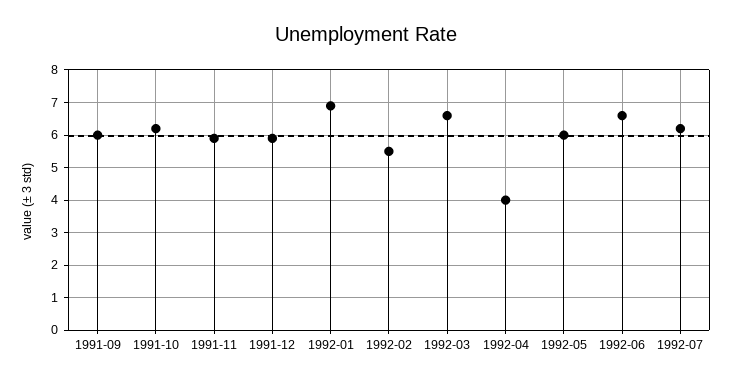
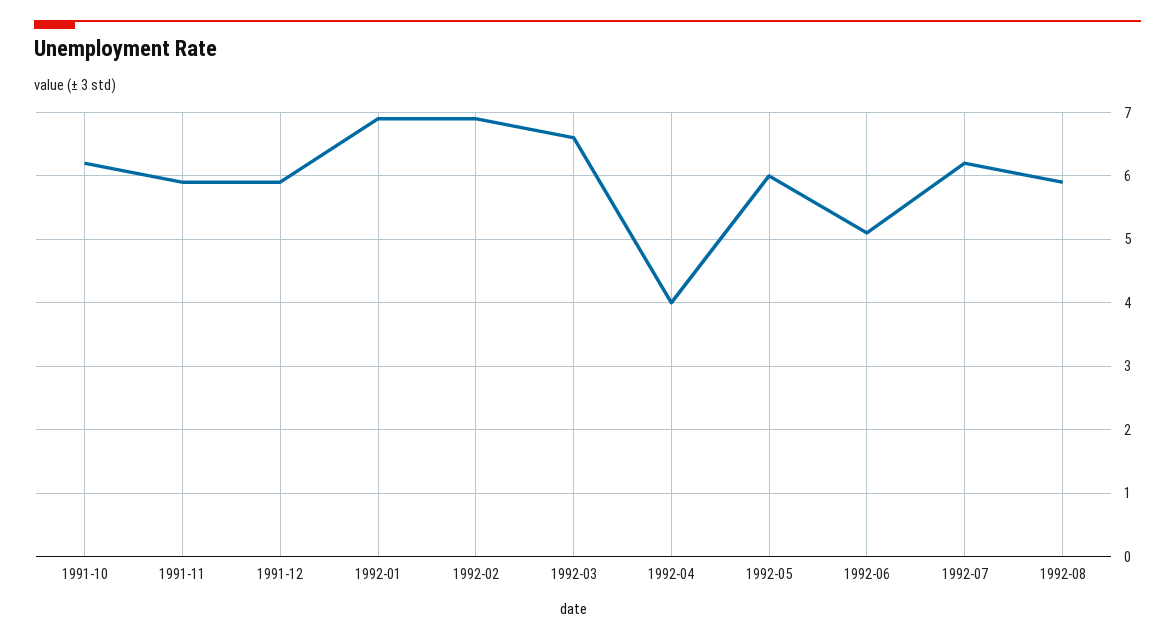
1991-09: 6 -> none
1992-02: 5.5 -> 6.9
1992-06: 6.5 -> 5.1
1992-08: none -> 5.9

